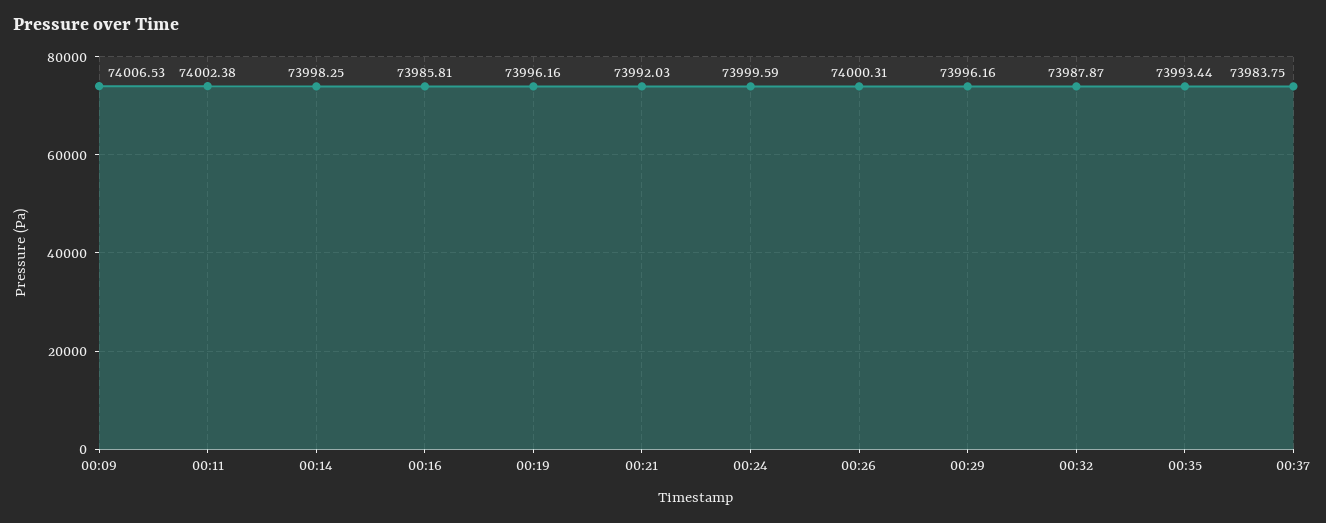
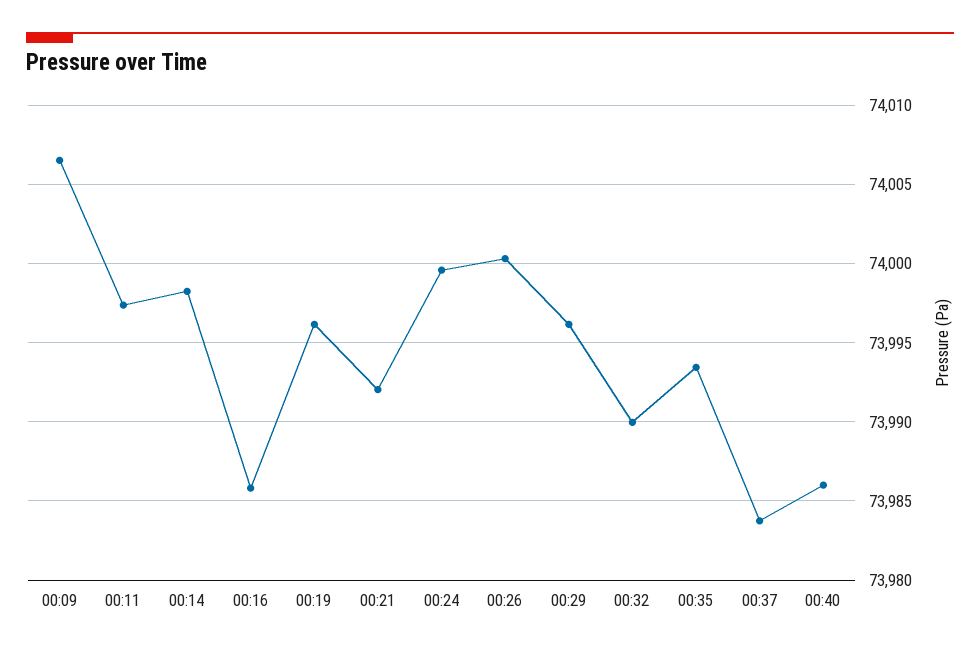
00:11: 74002.38 -> 73997.5
00:32: 73987.87 -> 73990
00:40: none -> 73986

